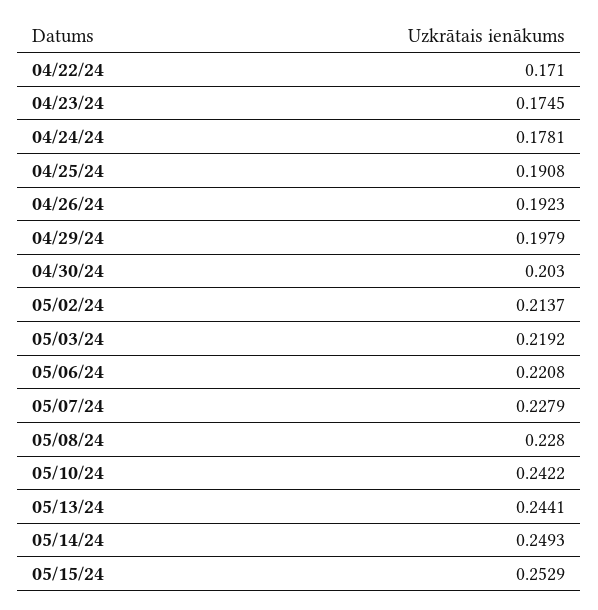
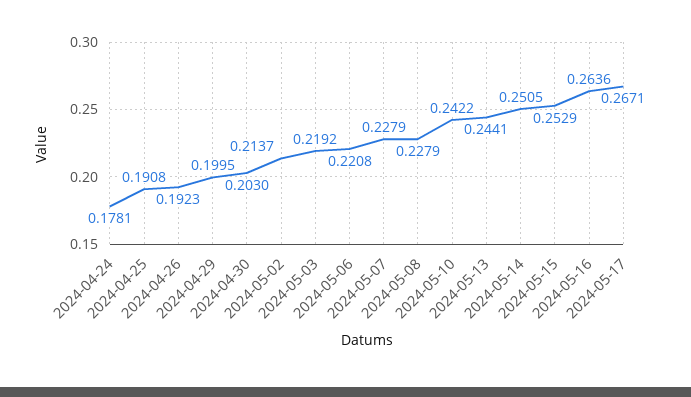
04/22/24: 0.171 -> none
04/23/24: 0.1745 -> none
04/29/24: 0.1979 -> 0.1995
05/08/24: 0.228 -> 0.2279
05/14/24: 0.2493 -> 0.2505
2024-05-16: none -> 0.2636
2024-05-17: none -> 0.2671

